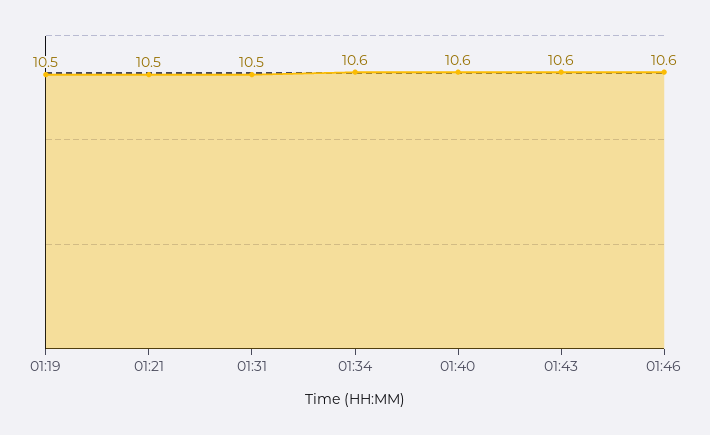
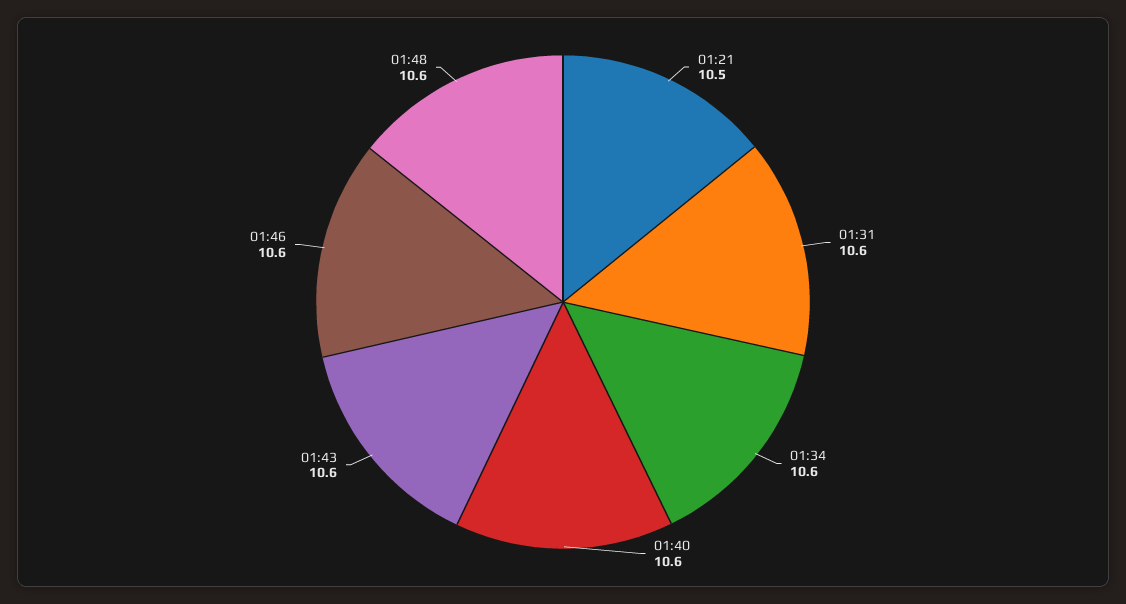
01:19: 10.5 -> none
01:31: 10.5 -> 10.6
01:48: none -> 10.6

